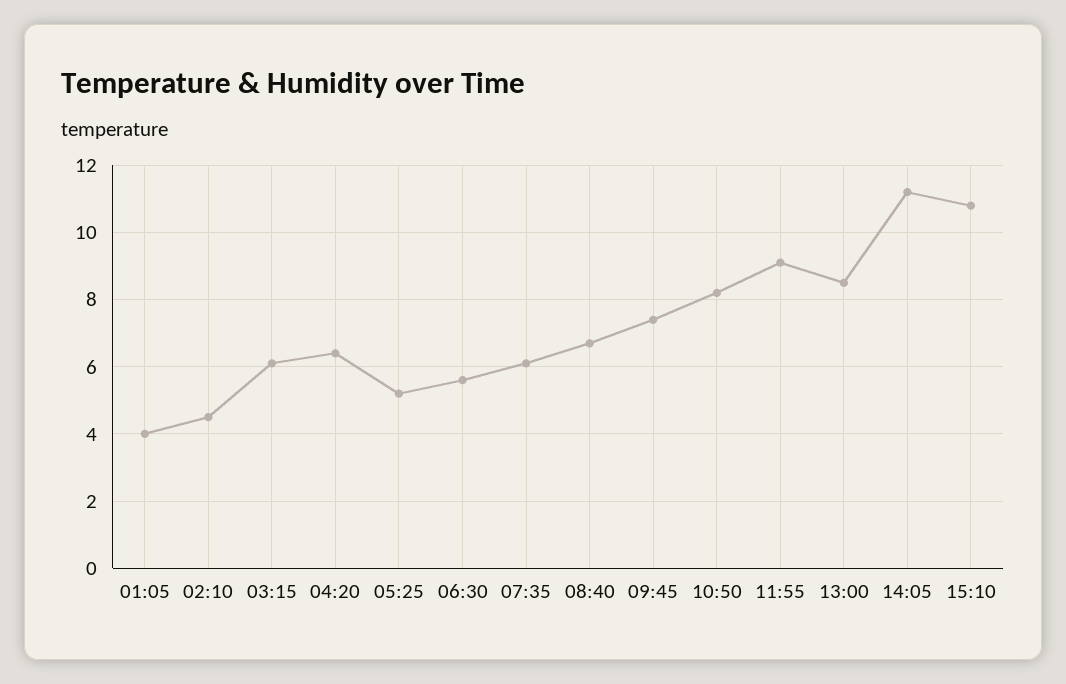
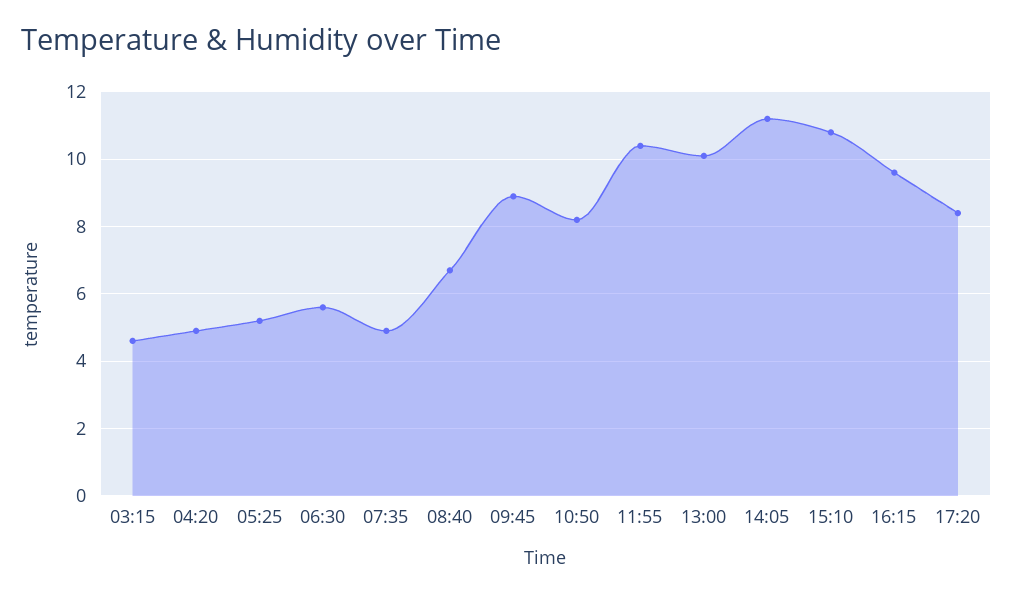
01:05: 4 -> none
02:10: 4.5 -> none
03:15: 6 -> 4.5
04:20: 6.5 -> 5
07:35: 6 -> 5
09:45: 7.5 -> 9
11:55: 9 -> 10.5
13:00: 8.5 -> 10
16:15: none -> 9.5
17:20: none -> 8.5

